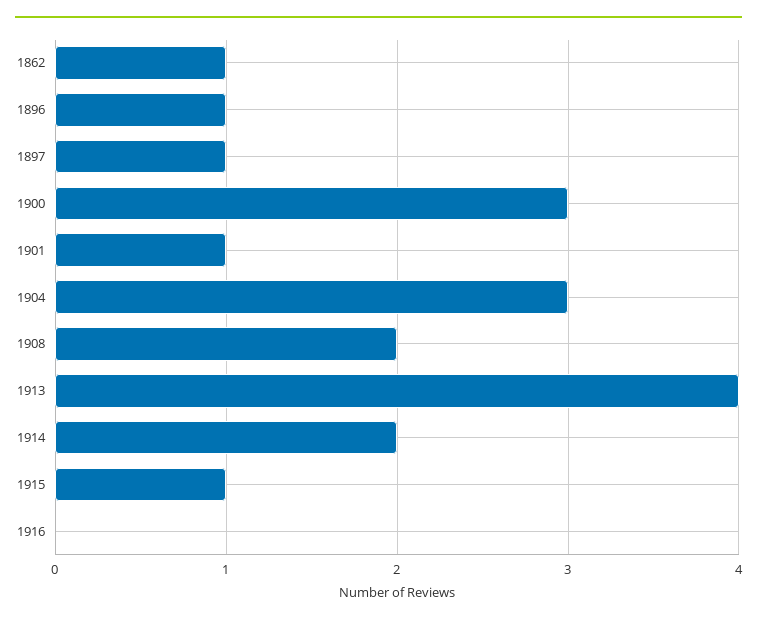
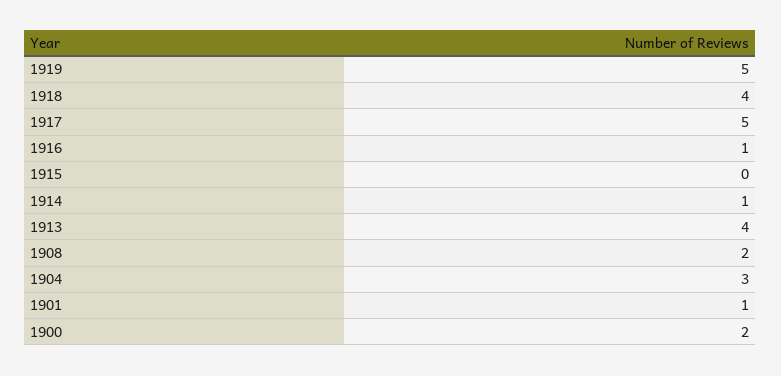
1862: 1 -> none
1896: 1 -> none
1897: 1 -> none
1900: 3 -> 2
1914: 2 -> 1
1915: 1 -> 0
1916: 0 -> 1
1919: none -> 5
1918: none -> 4
1917: none -> 5

